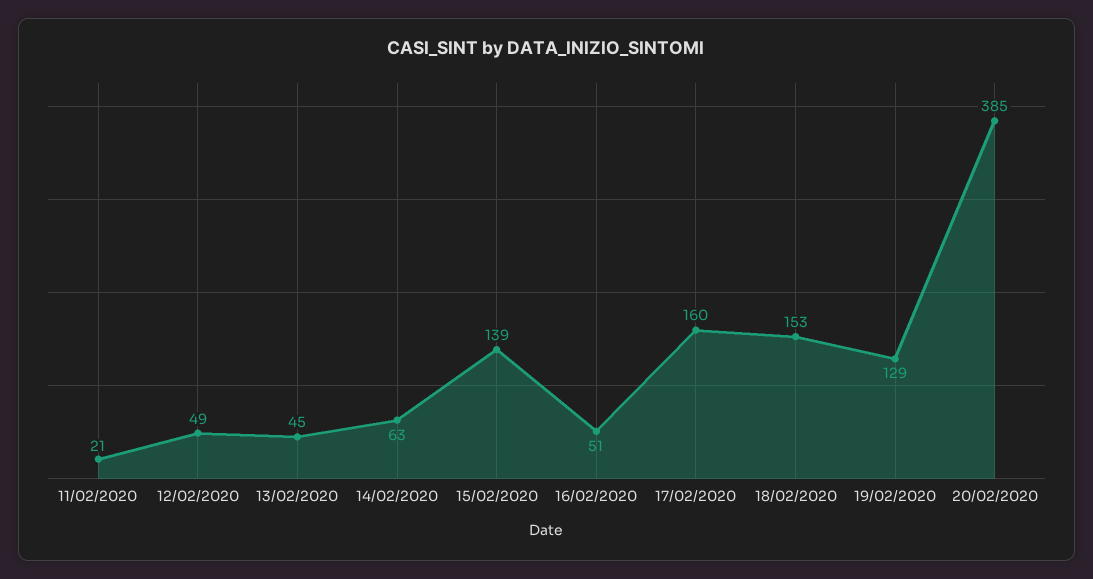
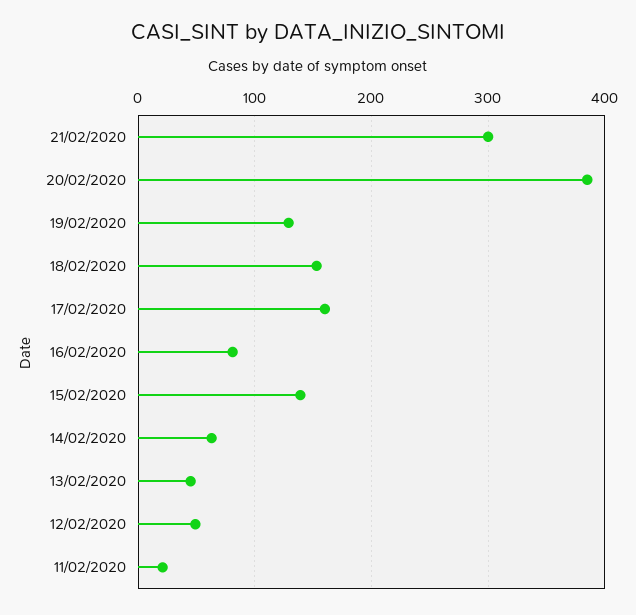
16/02/2020: 51 -> 80
21/02/2020: none -> 300

